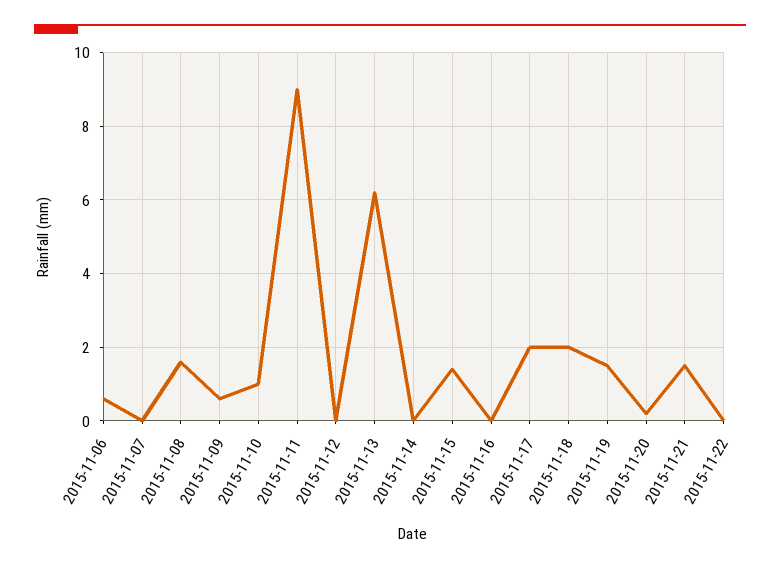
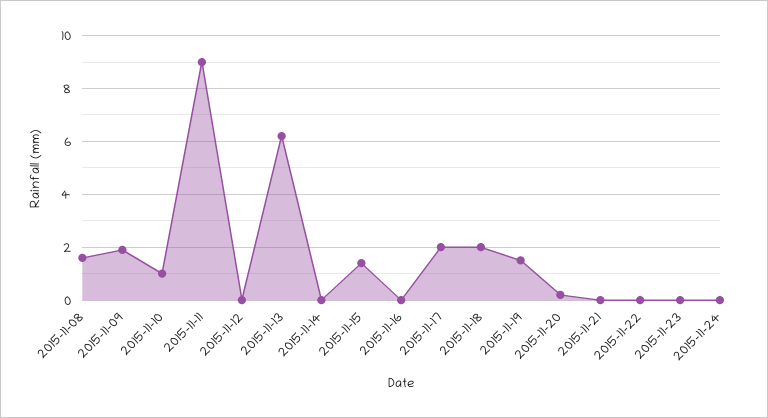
2015-11-06: 0.5 -> none
2015-11-07: 0 -> none
2015-11-09: 0.5 -> 2
2015-11-21: 1.5 -> 0
2015-11-23: none -> 0
2015-11-24: none -> 0

